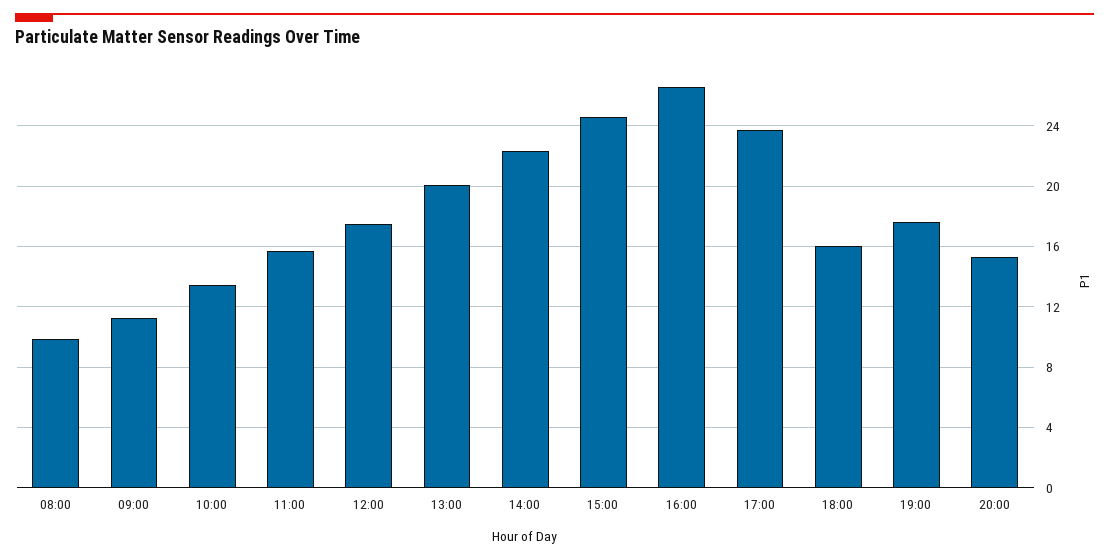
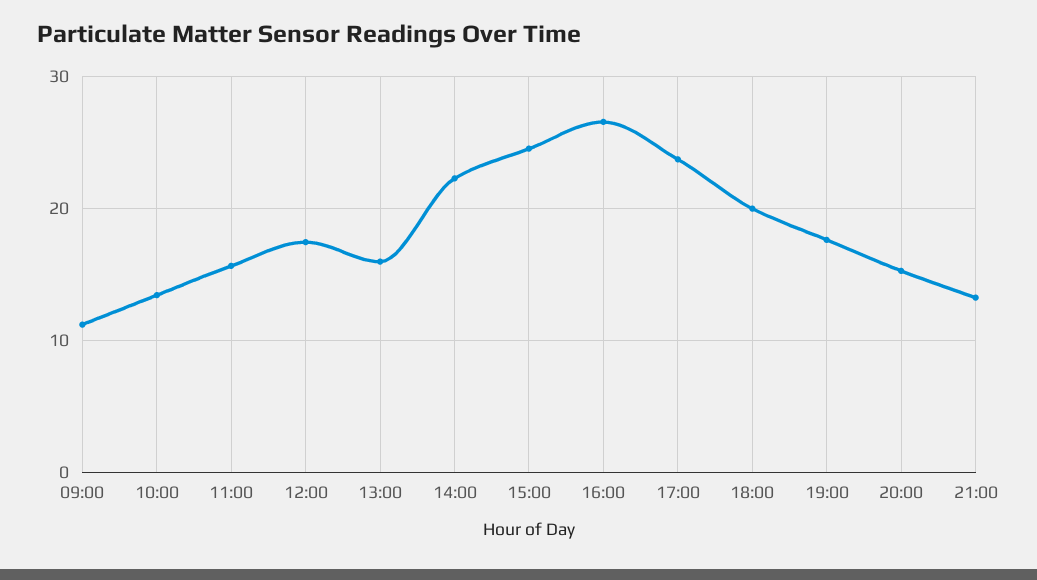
08:00: 10 -> none
13:00: 20 -> 16
18:00: 16 -> 20
21:00: none -> 13

